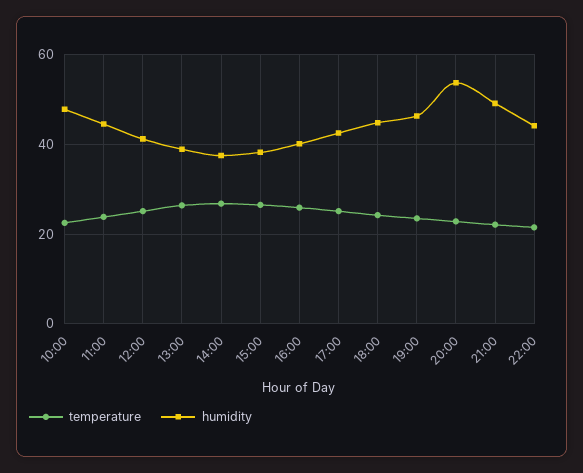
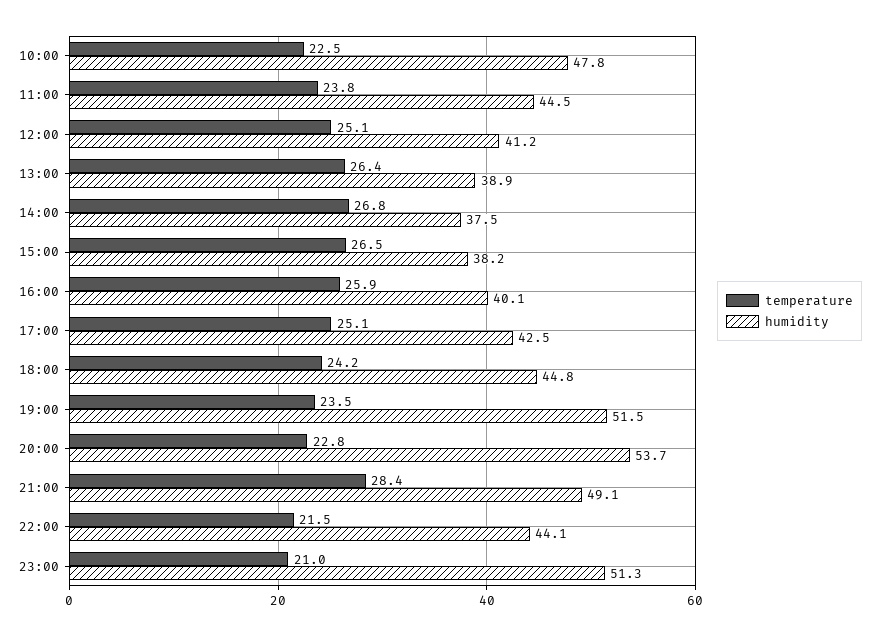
humidity, 19:00: 46 -> 51.5
temperature, 21:00: 22 -> 28.4
temperature, 23:00: none -> 21
humidity, 23:00: none -> 51.3

